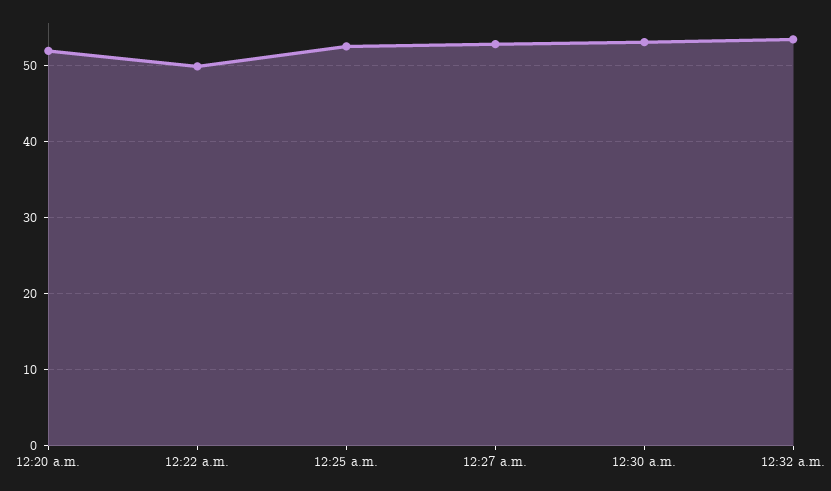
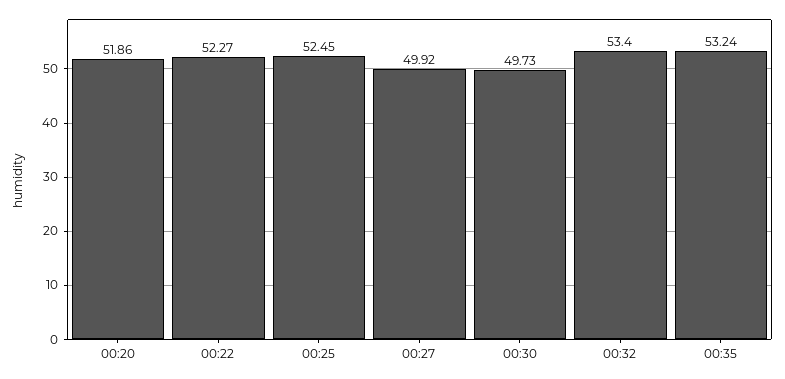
12:22 a.m.: 50 -> 52.27
12:27 a.m.: 53 -> 49.92
12:30 a.m.: 53 -> 49.73
00:35: none -> 53.24

